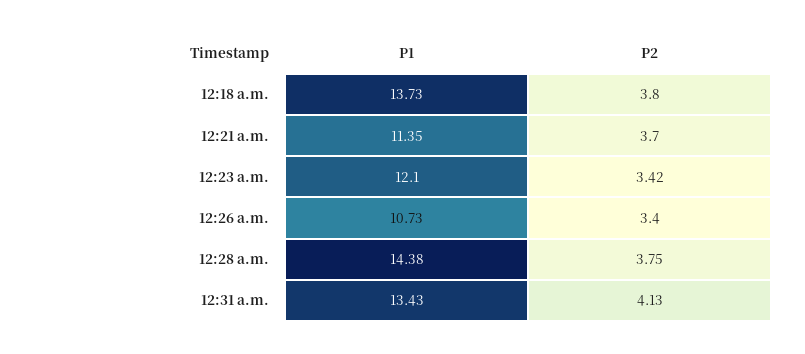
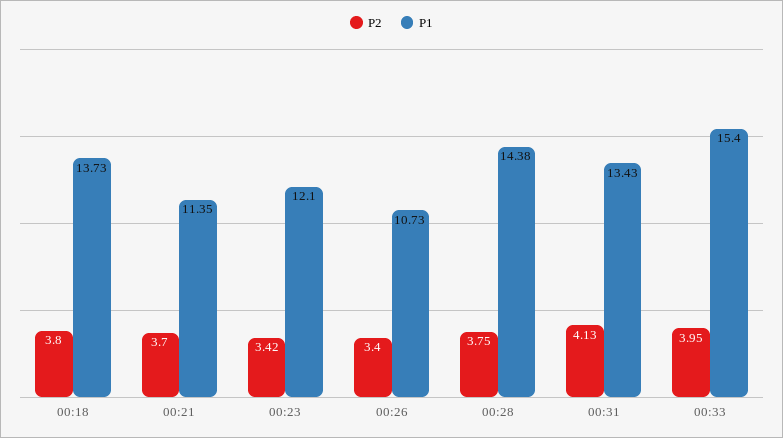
P2, 00:33: none -> 3.95
P1, 00:33: none -> 15.4

